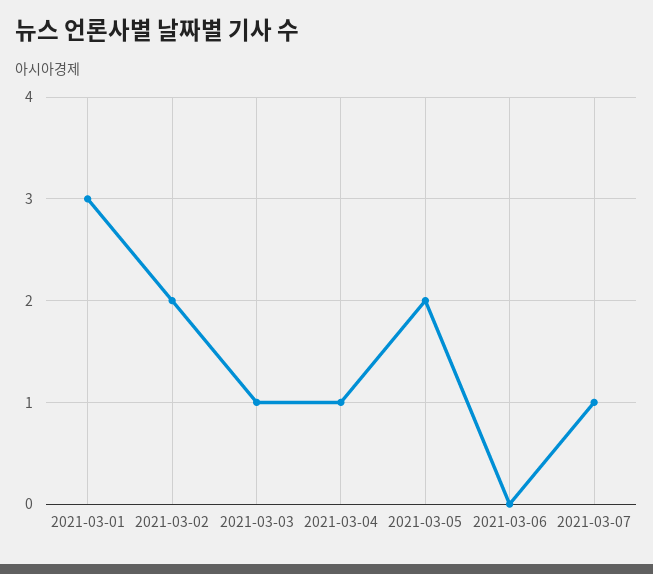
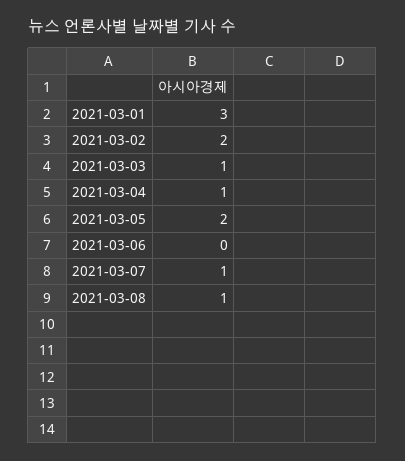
2021-03-08: none -> 1

